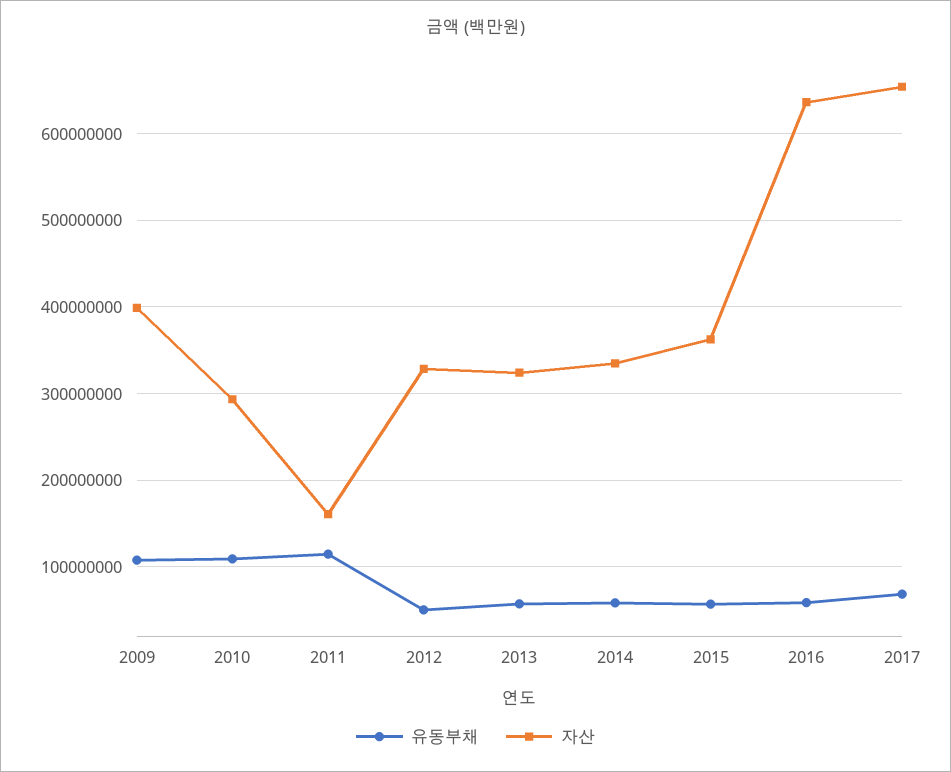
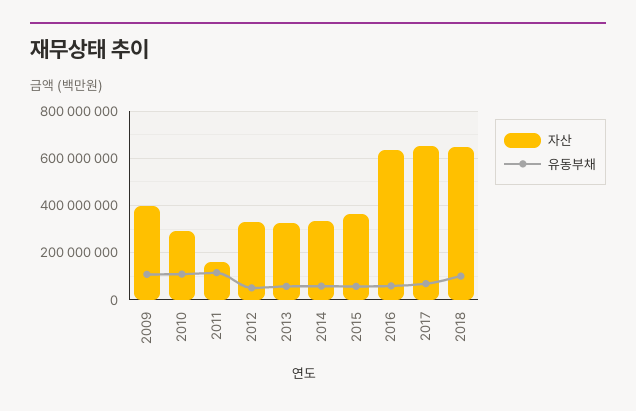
자산, 2018: none -> 650000000
유동부채, 2018: none -> 100000000

